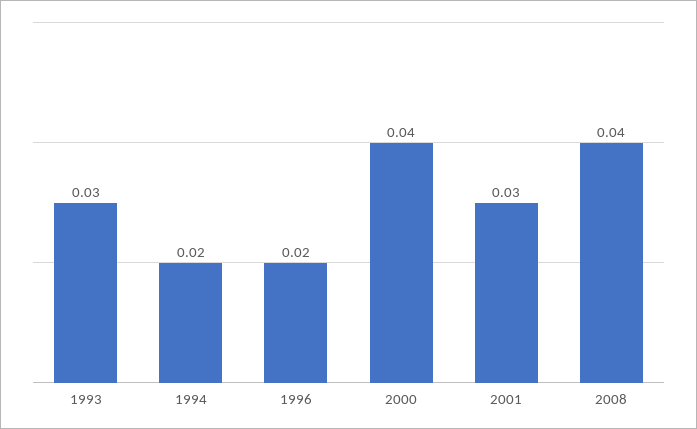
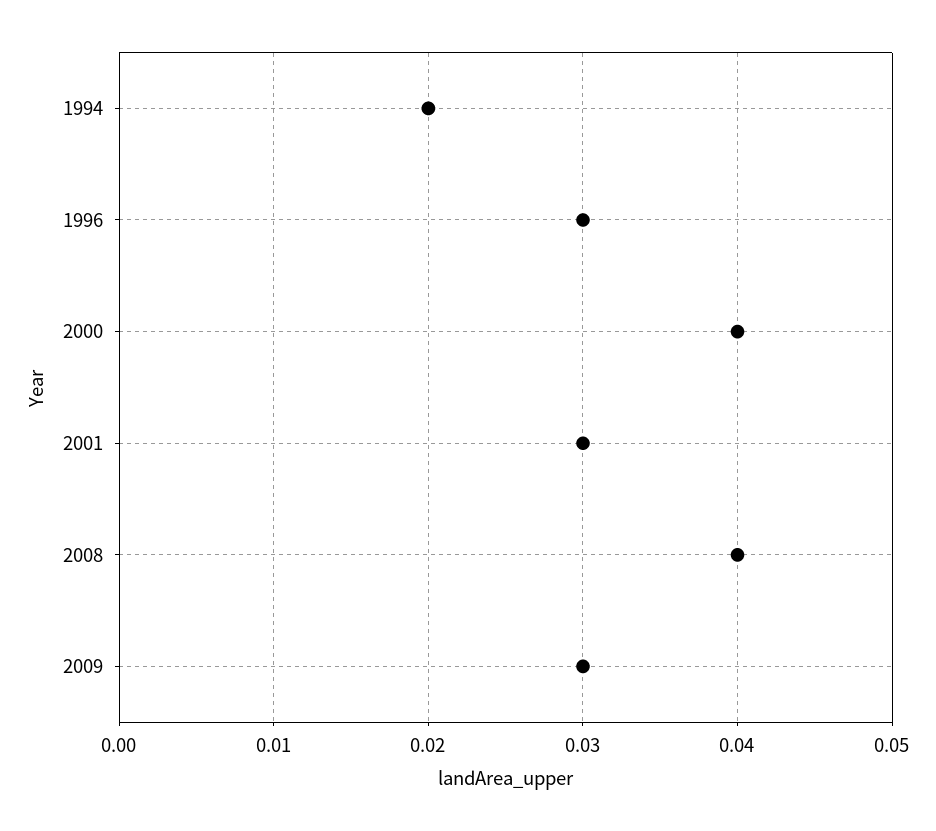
1993: 0.03 -> none
1996: 0.02 -> 0.03
2009: none -> 0.03

